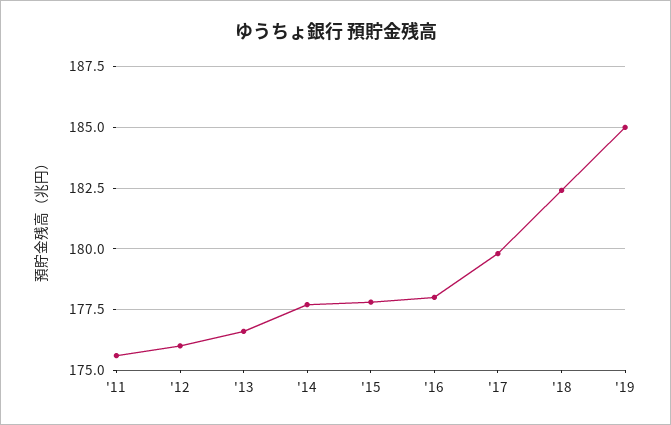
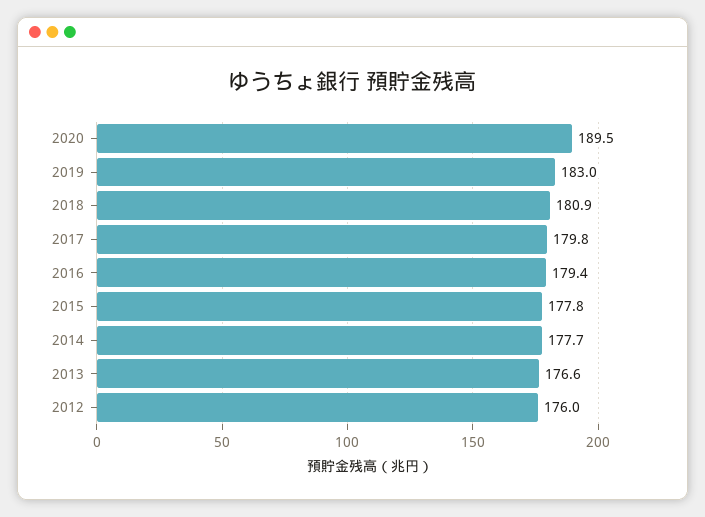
'11: 175.5 -> none
'16: 178 -> 179.4
'18: 182.5 -> 180.9
'19: 185 -> 183
2020: none -> 189.5

